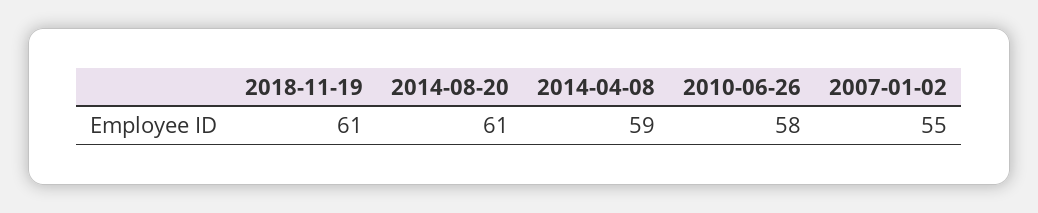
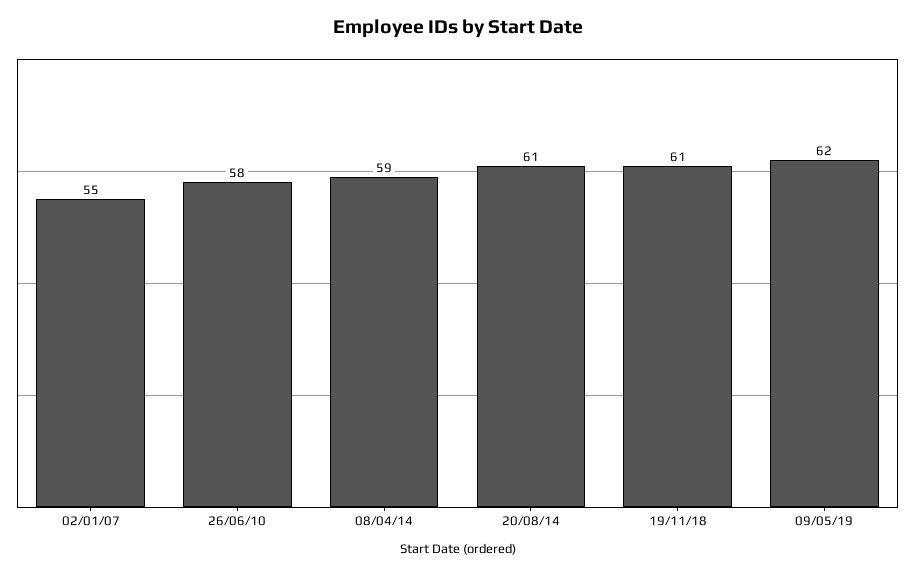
09/05/19: none -> 62

